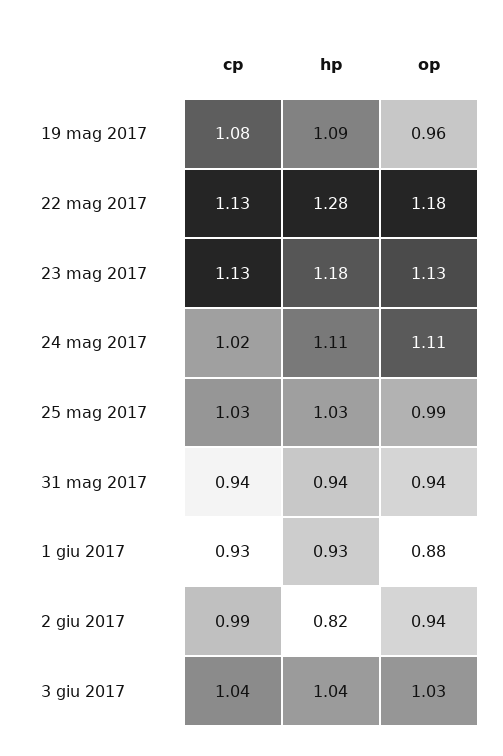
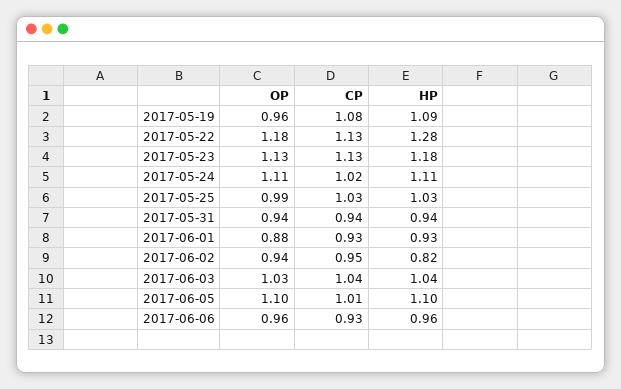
cp, 2 giu 2017: 0.99 -> 0.95
op, 2017-06-05: none -> 1.1
cp, 2017-06-05: none -> 1.01
hp, 2017-06-05: none -> 1.1
op, 2017-06-06: none -> 0.96
cp, 2017-06-06: none -> 0.93
hp, 2017-06-06: none -> 0.96

